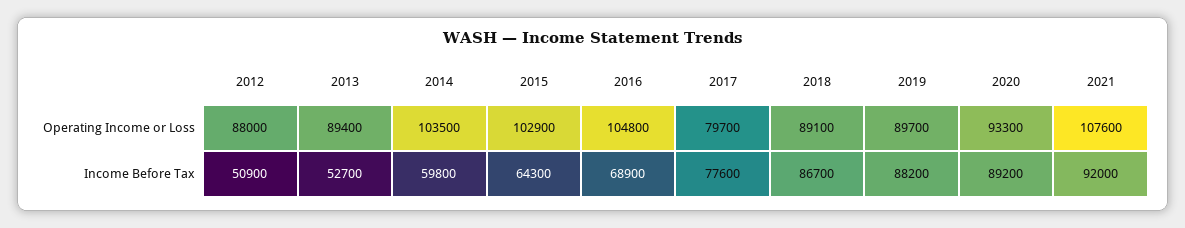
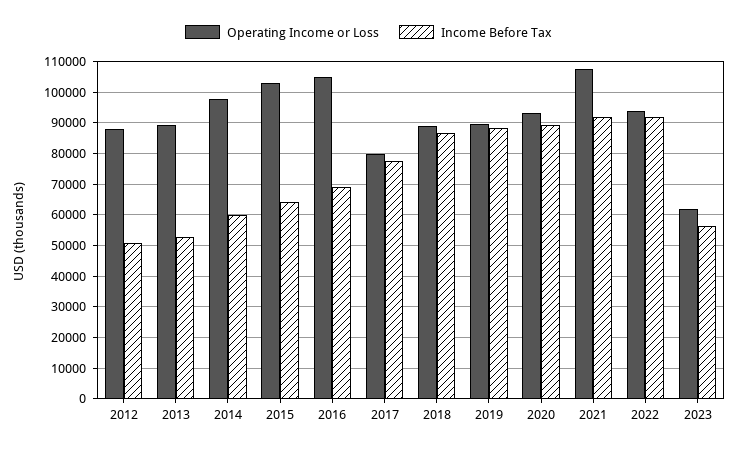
Operating Income or Loss, 2014: 103500 -> 98000
Operating Income or Loss, 2022: none -> 94000
Income Before Tax, 2022: none -> 92000
Operating Income or Loss, 2023: none -> 62000
Income Before Tax, 2023: none -> 56000

